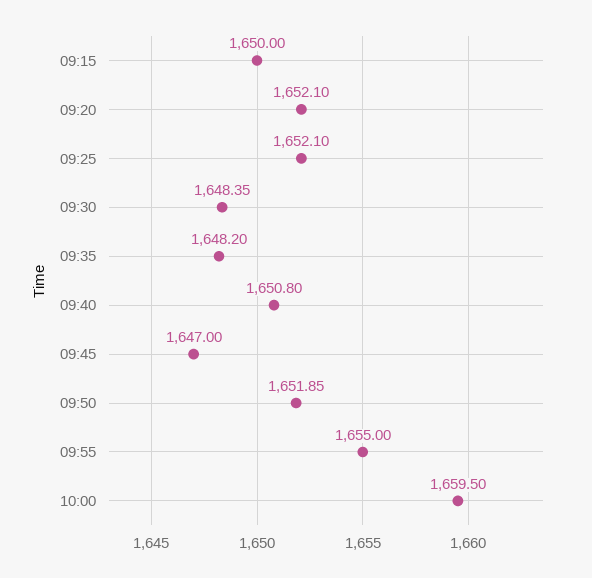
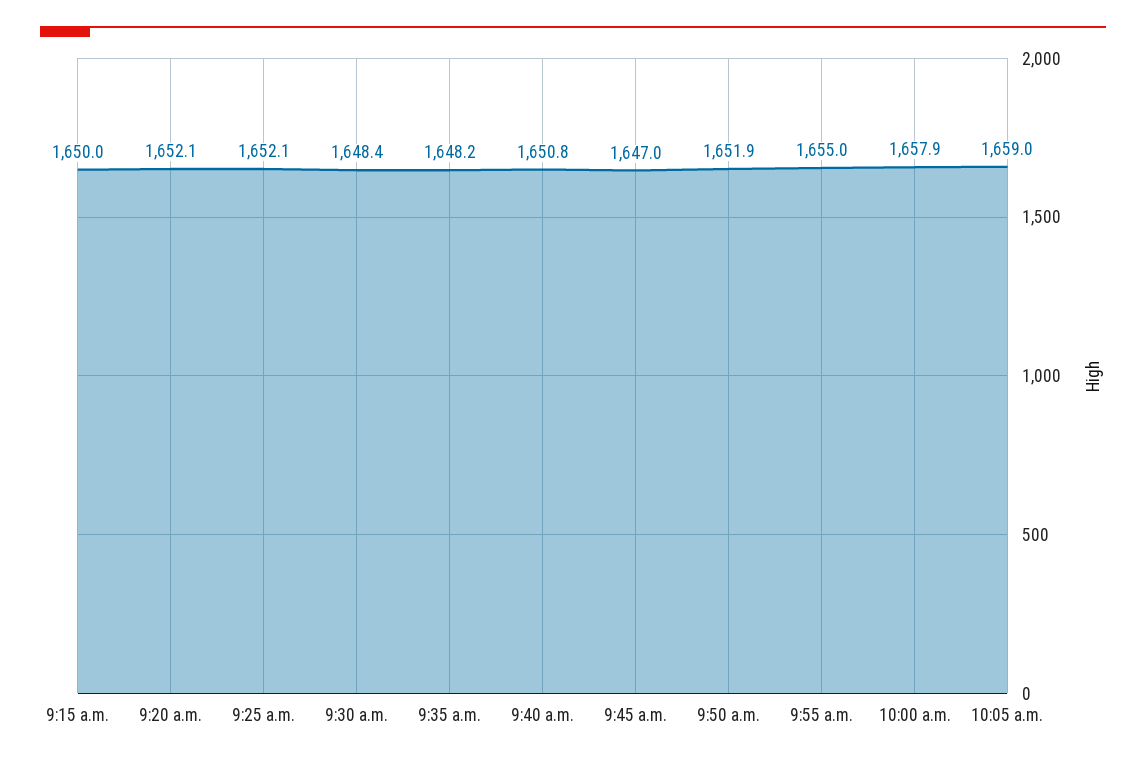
10:00: 1659.5 -> 1657.9
10:05 a.m.: none -> 1659

